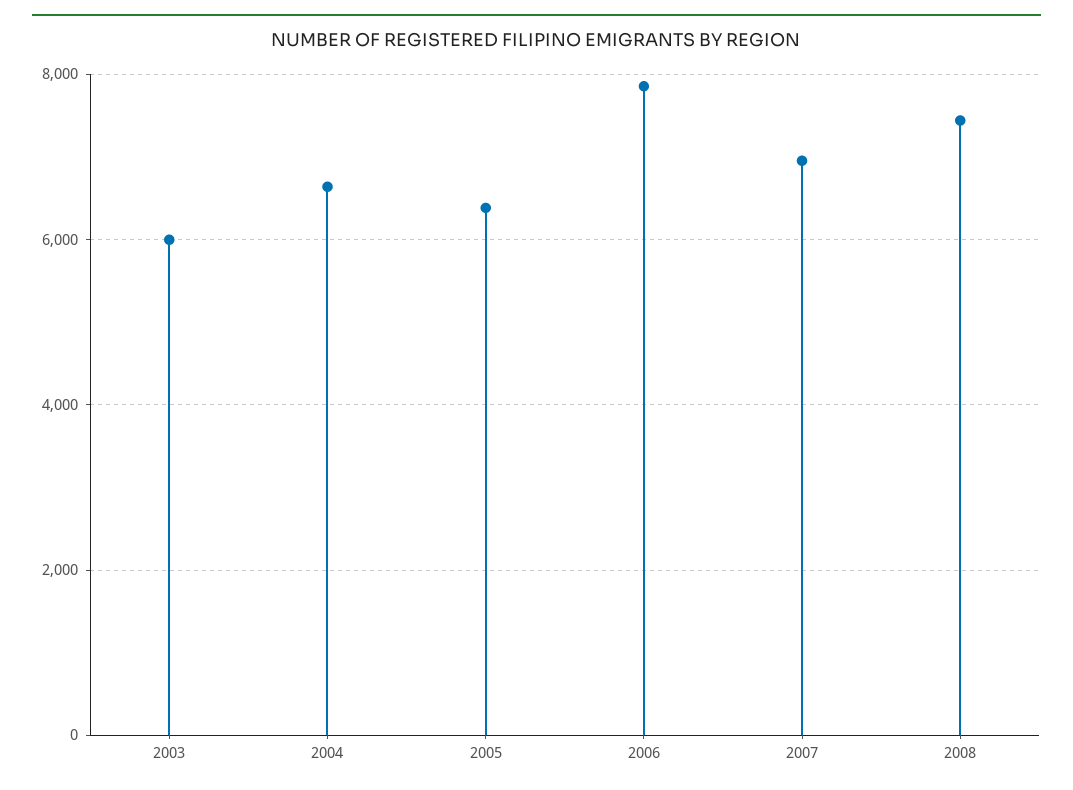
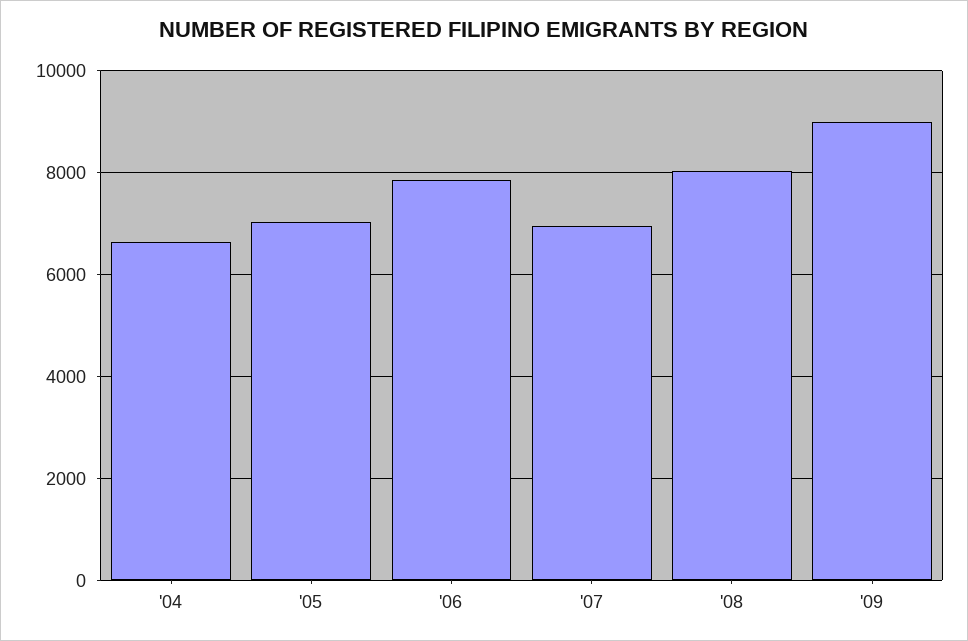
2003: 6000 -> none
2005: 6400 -> 7000
2008: 7400 -> 8000
'09: none -> 9000

